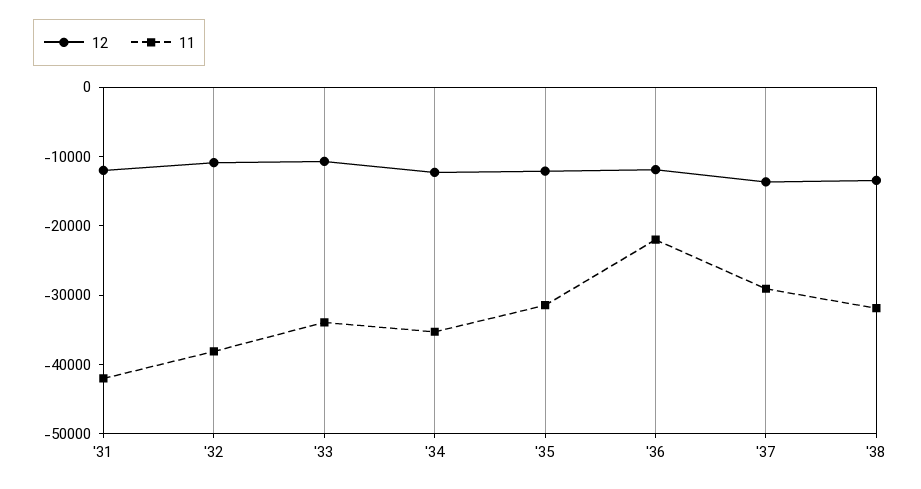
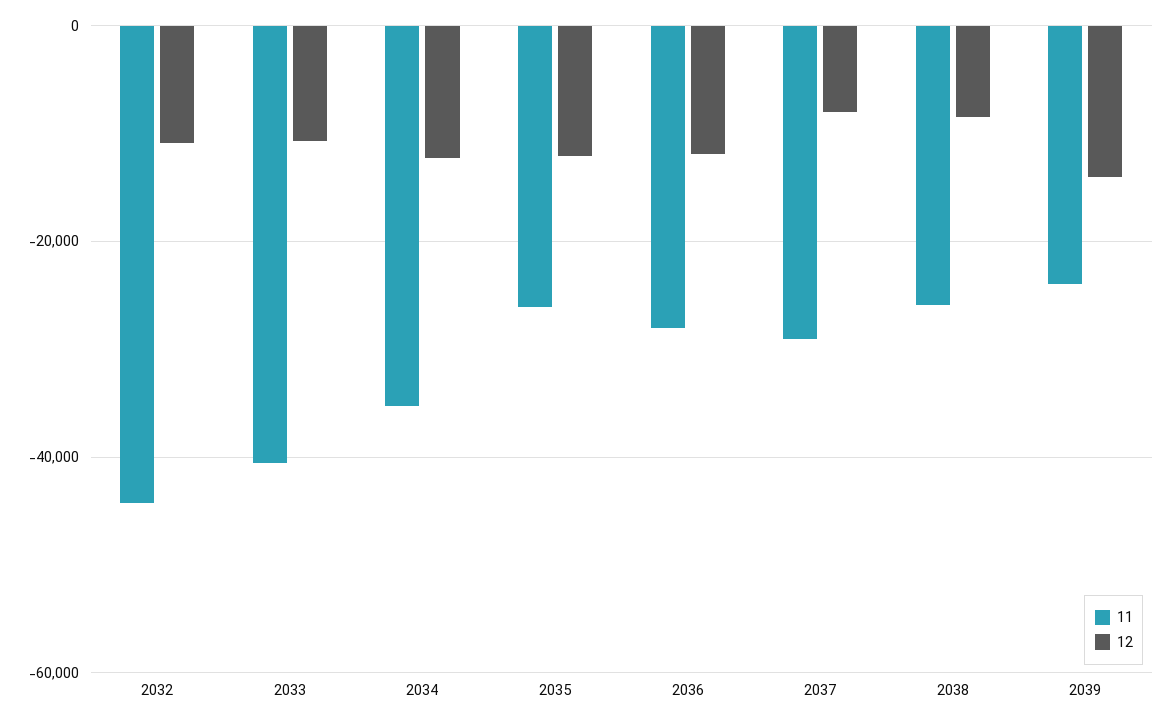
12, '31: -12000 -> none
11, '31: -42000 -> none
11, '32: -38000 -> -44000
11, '33: -34000 -> -40000
11, '35: -32000 -> -26000
11, '36: -22000 -> -28000
12, '37: -14000 -> -8000
12, '38: -14000 -> -8000
11, '38: -32000 -> -26000
11, 2039: none -> -24000
12, 2039: none -> -14000

